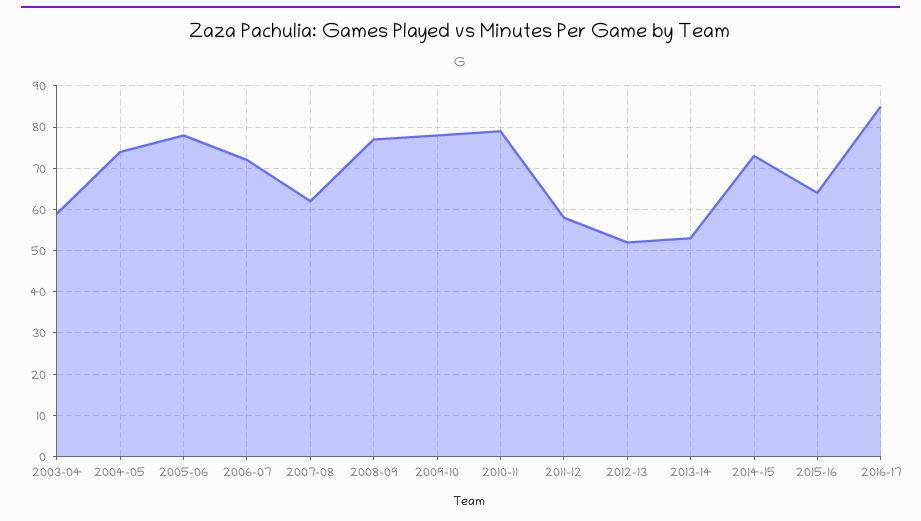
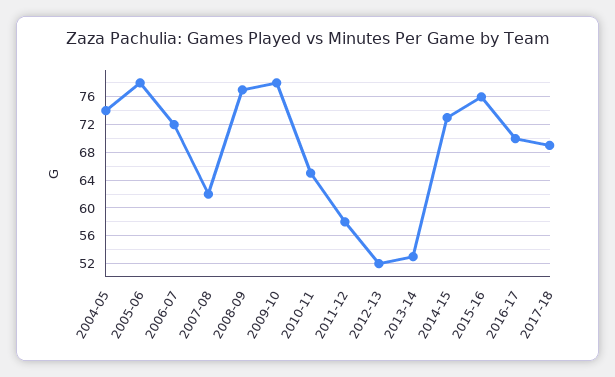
2003-04: 60 -> none
2010-11: 80 -> 65
2015-16: 65 -> 76
2016-17: 85 -> 70
2017-18: none -> 69

